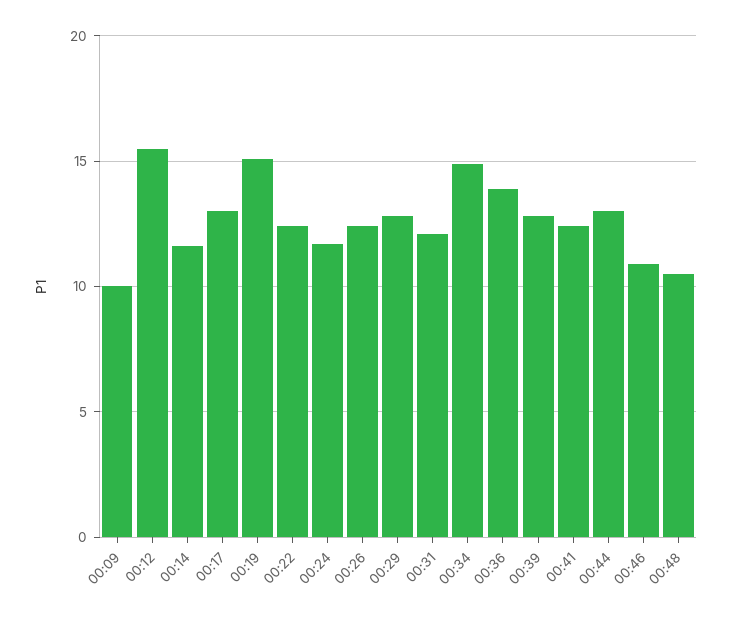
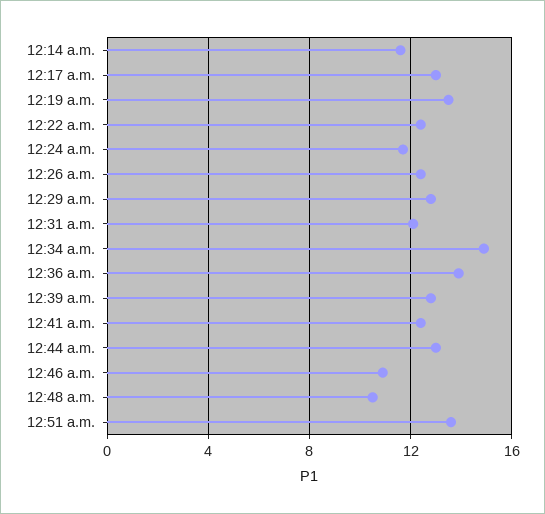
00:09: 10 -> none
00:12: 15.5 -> none
00:19: 15 -> 13.5
12:51 a.m.: none -> 13.5

